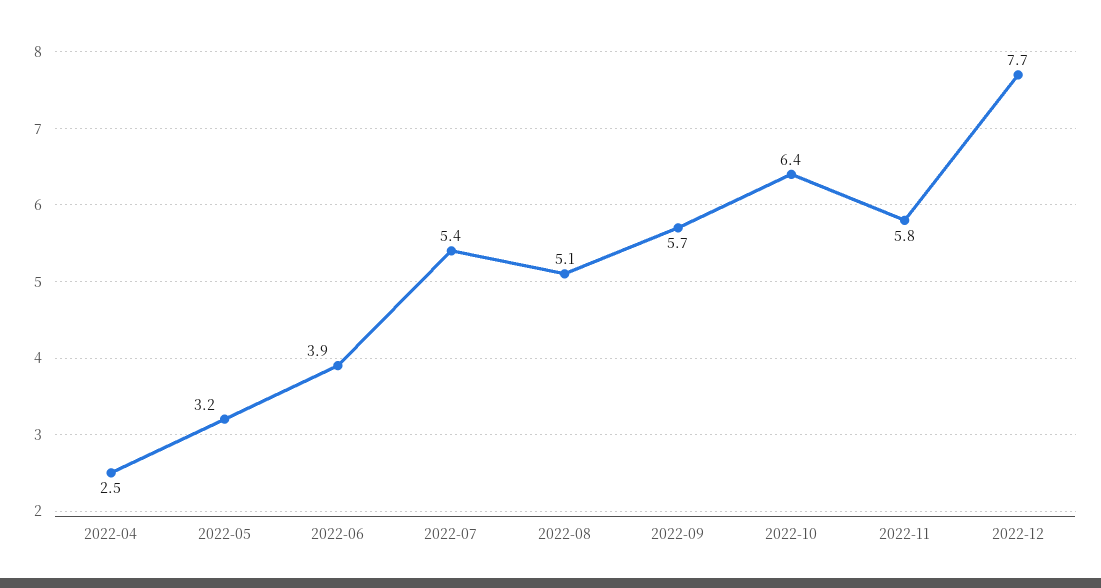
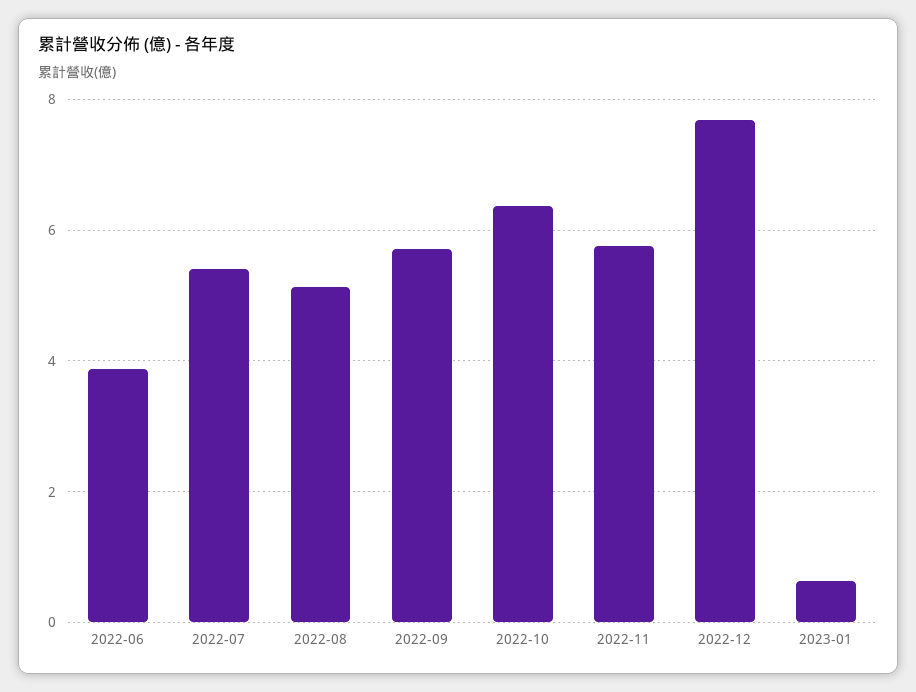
2022-04: 2.5 -> none
2022-05: 3.2 -> none
2023-01: none -> 0.6

